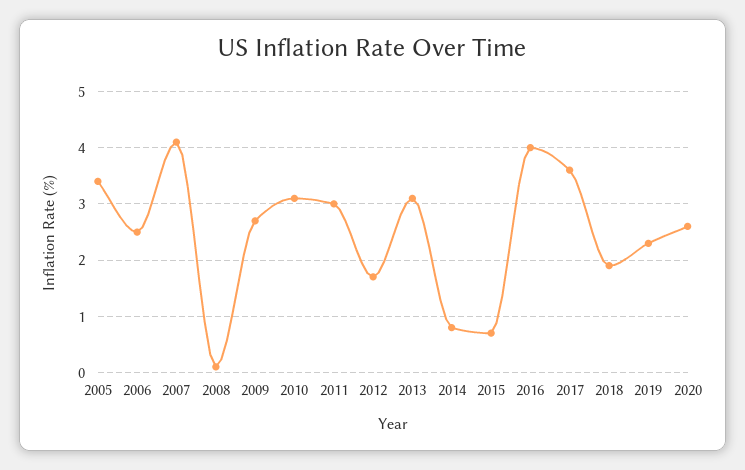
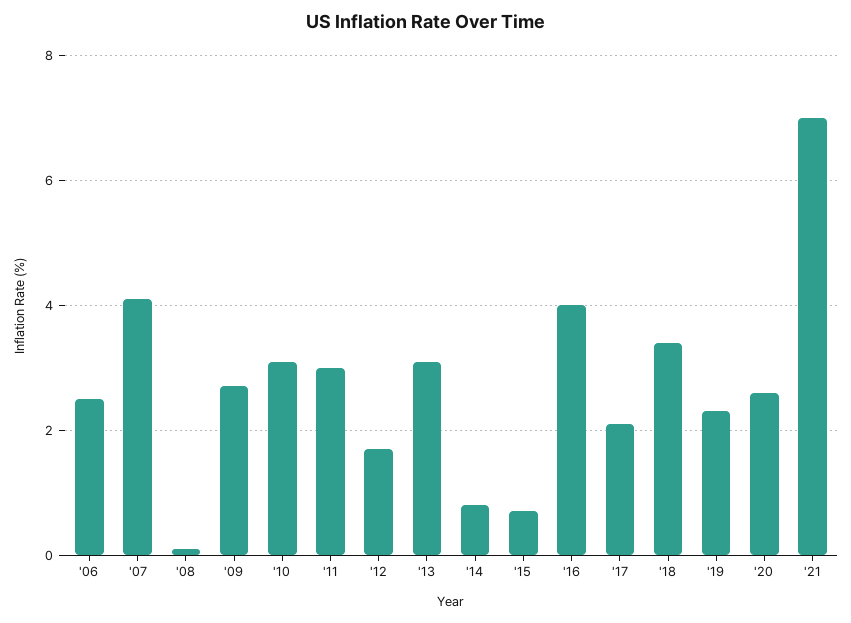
2005: 3.5 -> none
2017: 3.5 -> 2
2018: 2 -> 3.5
'21: none -> 7

